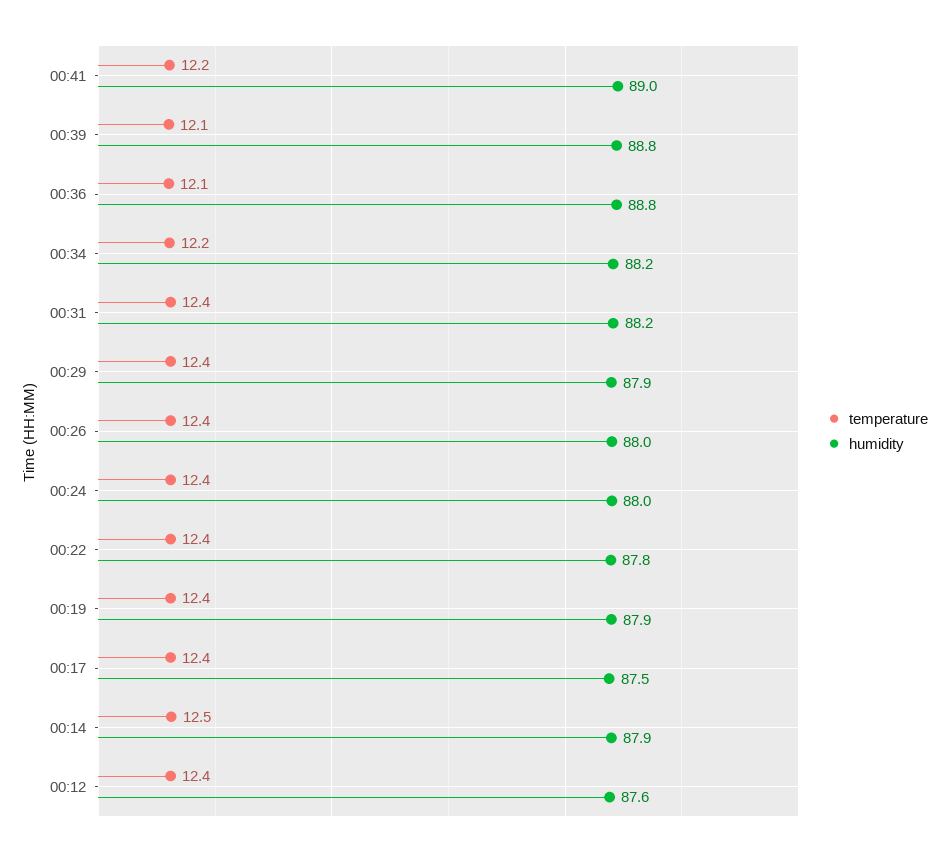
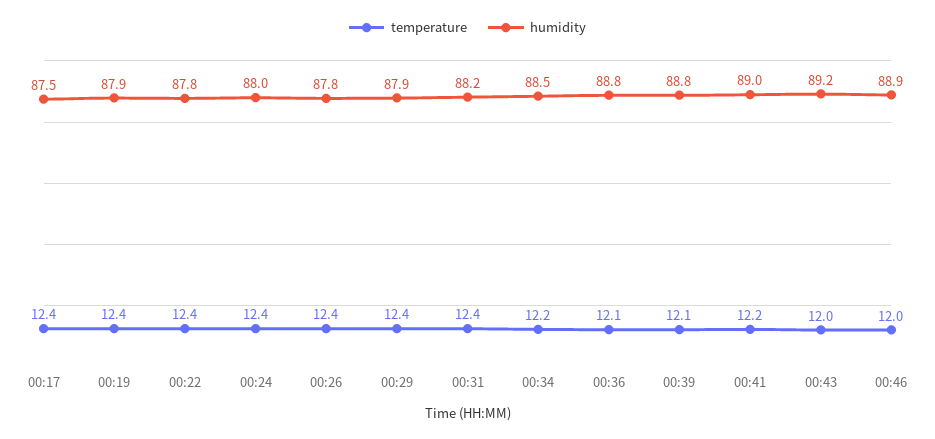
humidity, 00:34: 88.2 -> 88.5
humidity, 00:26: 88 -> 87.8
temperature, 00:14: 12.5 -> none
humidity, 00:14: 87.9 -> none
temperature, 00:12: 12.4 -> none
humidity, 00:12: 87.6 -> none
temperature, 00:43: none -> 12
humidity, 00:43: none -> 89.2
temperature, 00:46: none -> 12
humidity, 00:46: none -> 88.9

